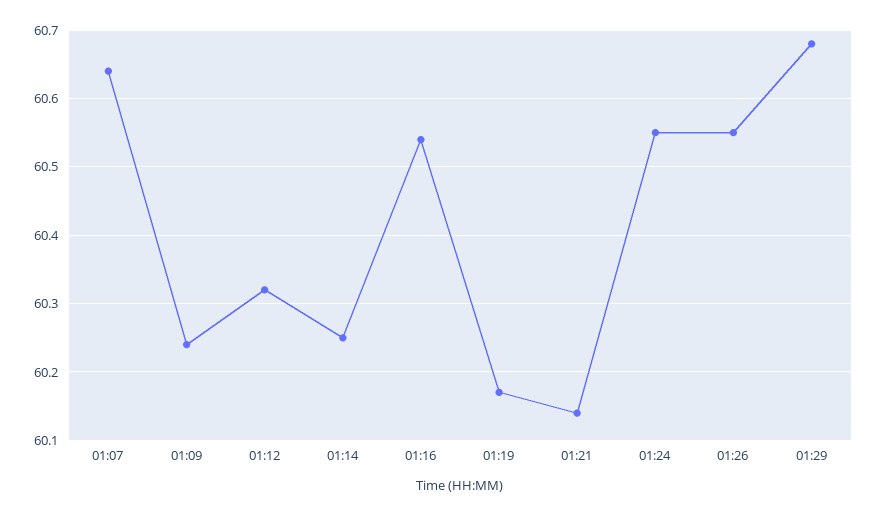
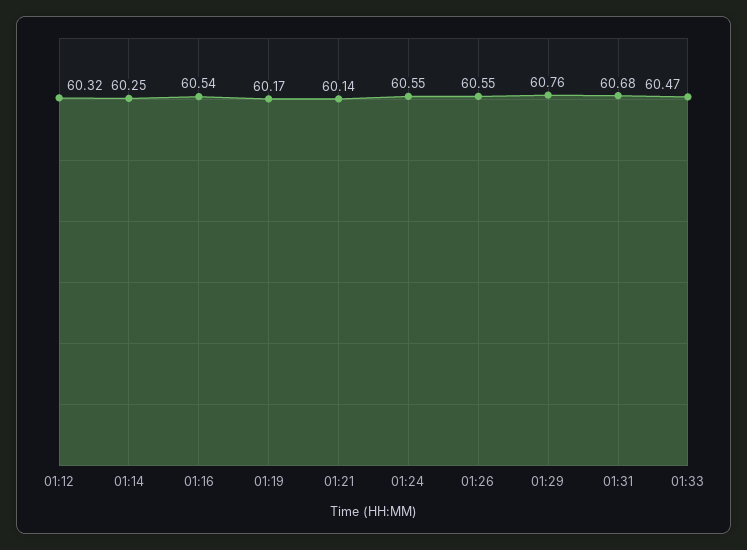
01:07: 60.64 -> none
01:09: 60.24 -> none
01:29: 60.68 -> 60.76
01:31: none -> 60.68
01:33: none -> 60.47

